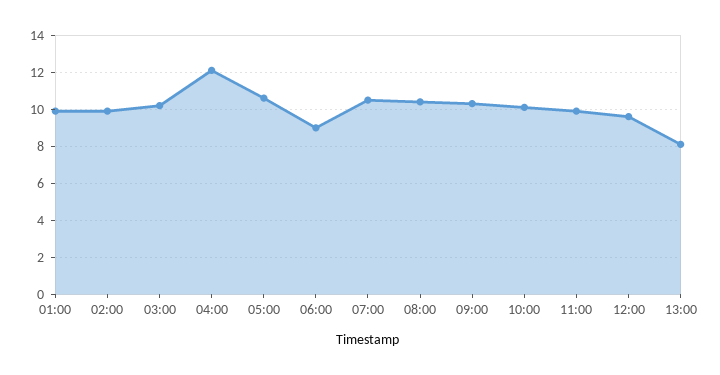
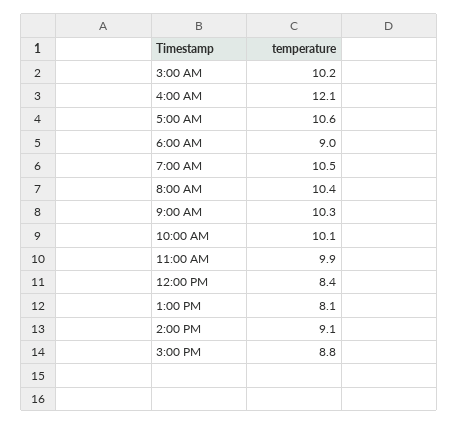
01:00: 10 -> none
02:00: 10 -> none
12:00: 9.5 -> 8.4
2:00 PM: none -> 9.1
3:00 PM: none -> 8.8

